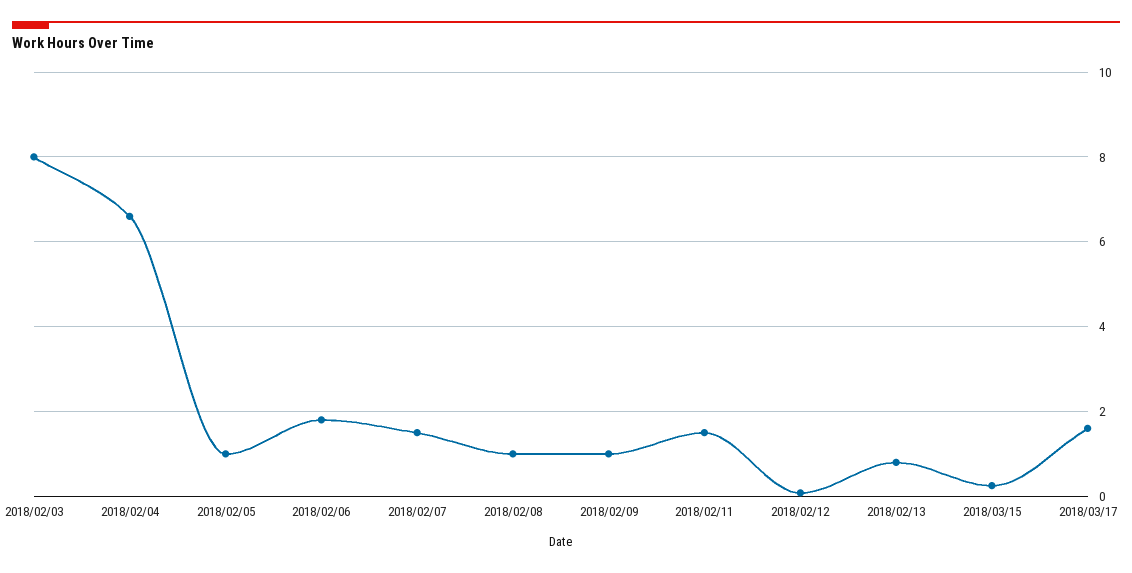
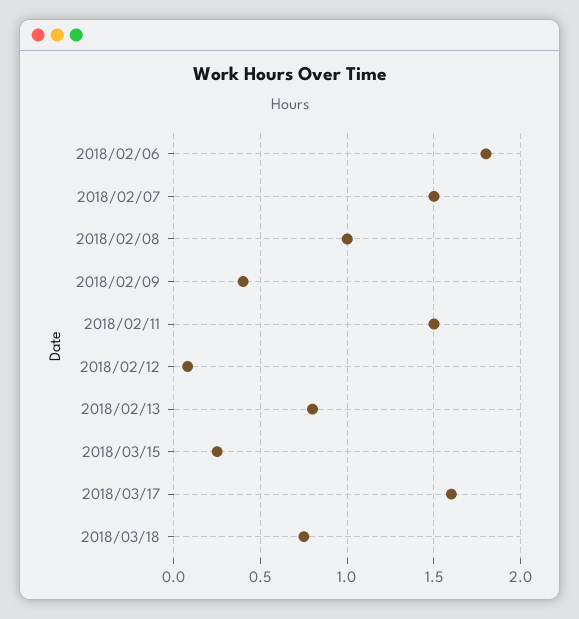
2018/02/03: 8 -> none
2018/02/04: 6.6 -> none
2018/02/05: 1 -> none
2018/02/09: 1 -> 0.4
2018/03/18: none -> 0.75

